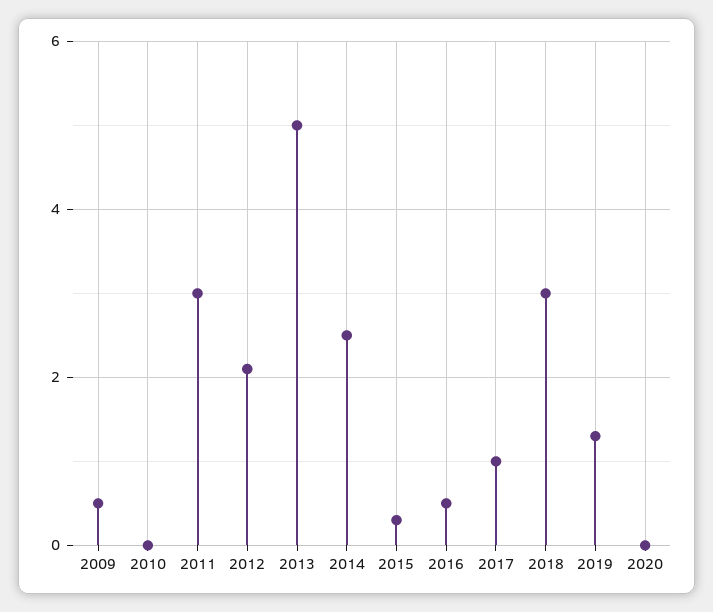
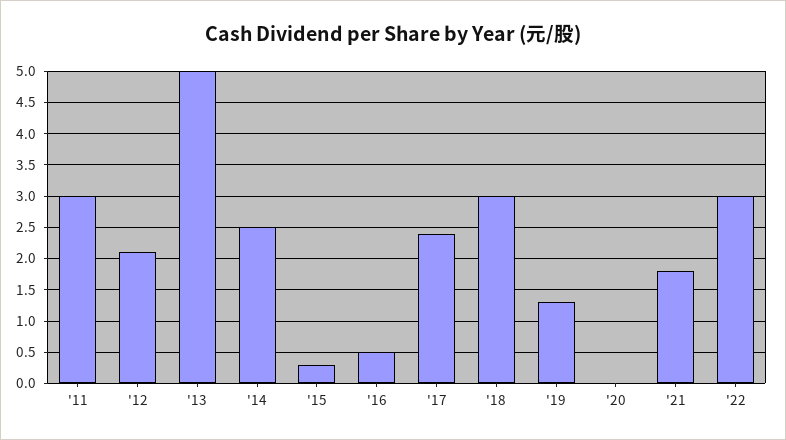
2009: 0.5 -> none
2010: 0 -> none
2017: 1 -> 2.4
'21: none -> 1.8
'22: none -> 3

